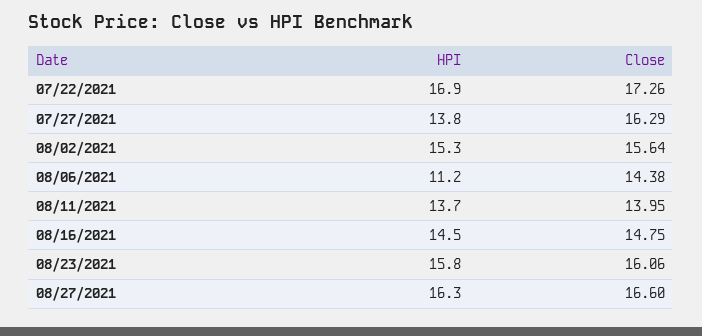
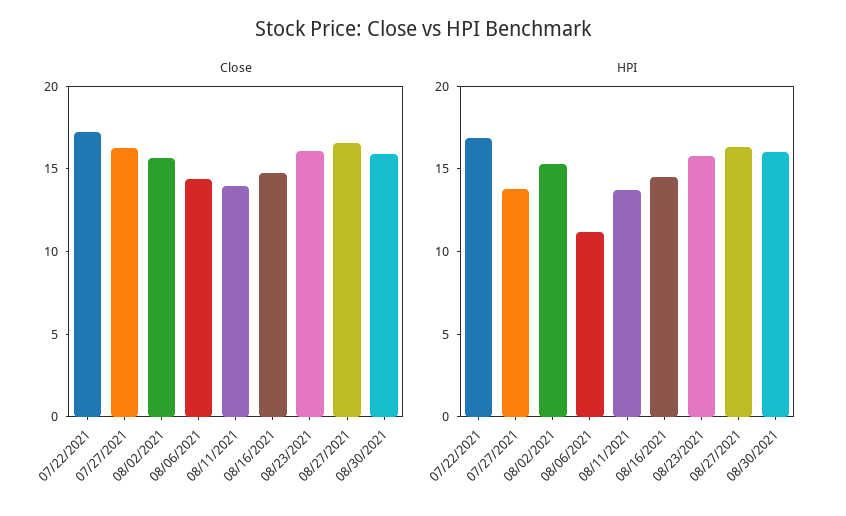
Close, 08/30/2021: none -> 16
HPI, 08/30/2021: none -> 16

